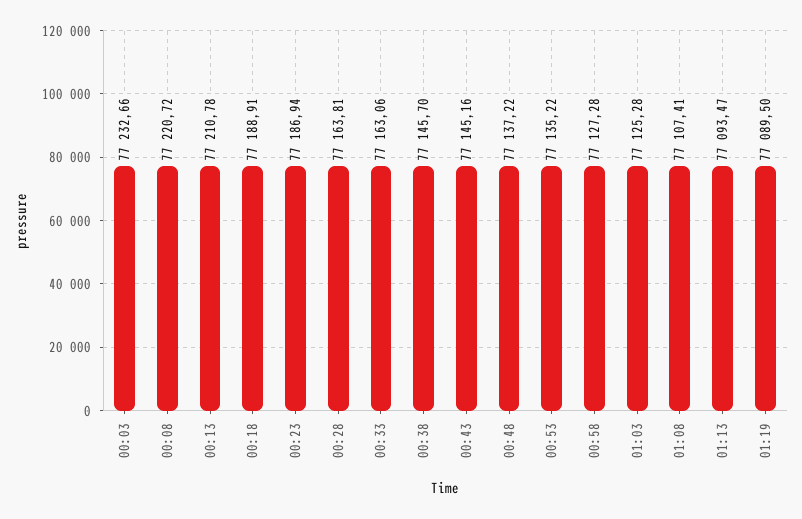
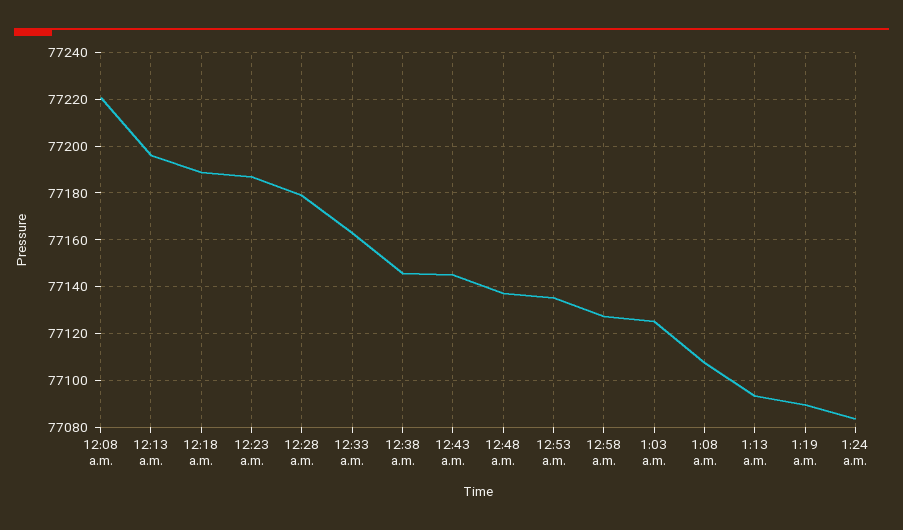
00:03: 77232.66 -> none
00:13: 77210.78 -> 77195
00:28: 77163.81 -> 77180
1:24 a.m.: none -> 77085

